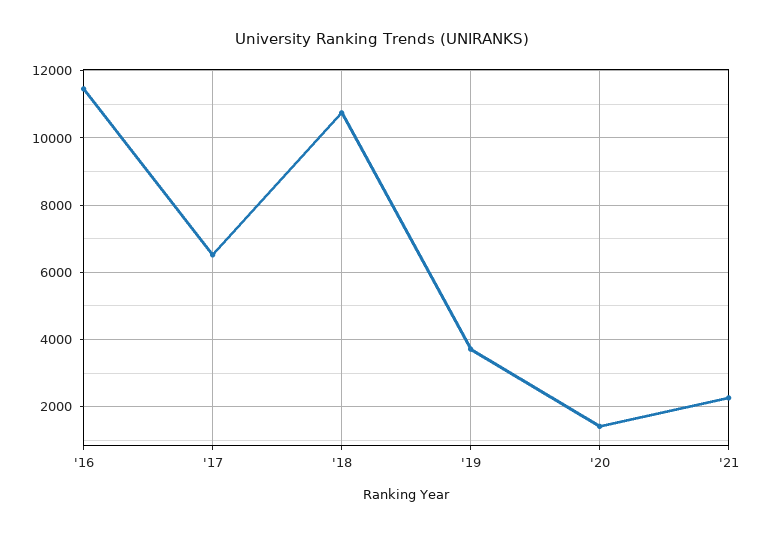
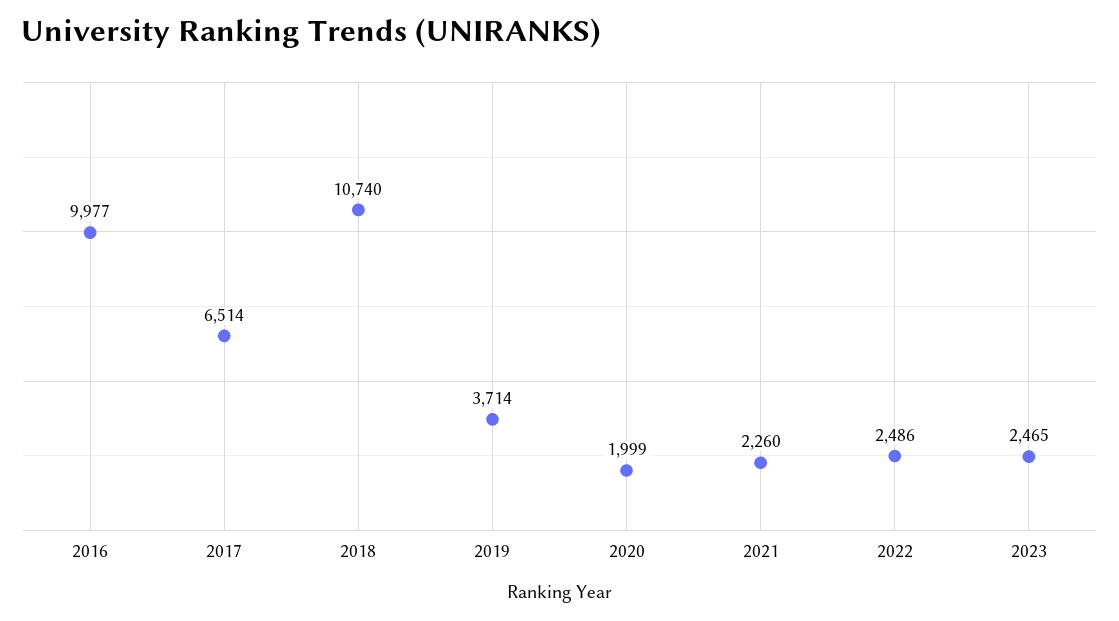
'16: 11400 -> 9977
'20: 1400 -> 1999
2022: none -> 2486
2023: none -> 2465

